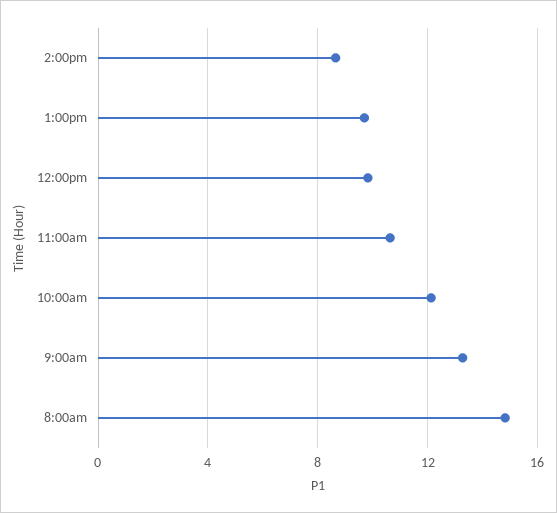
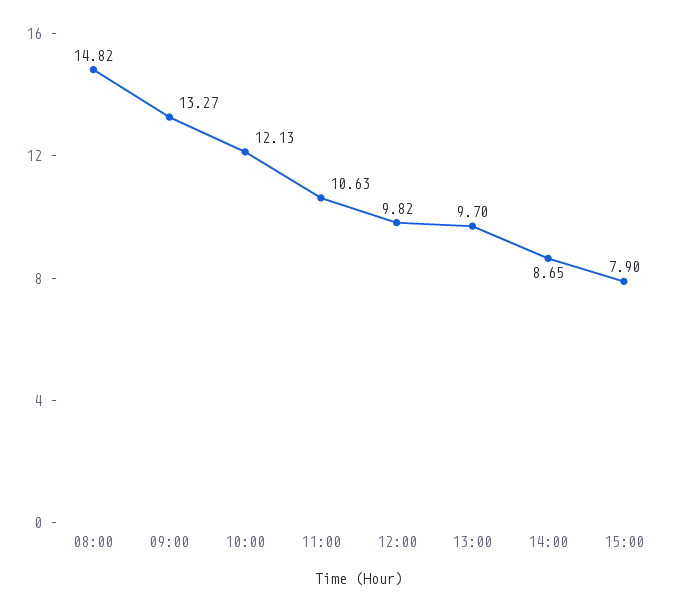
15:00: none -> 7.9

